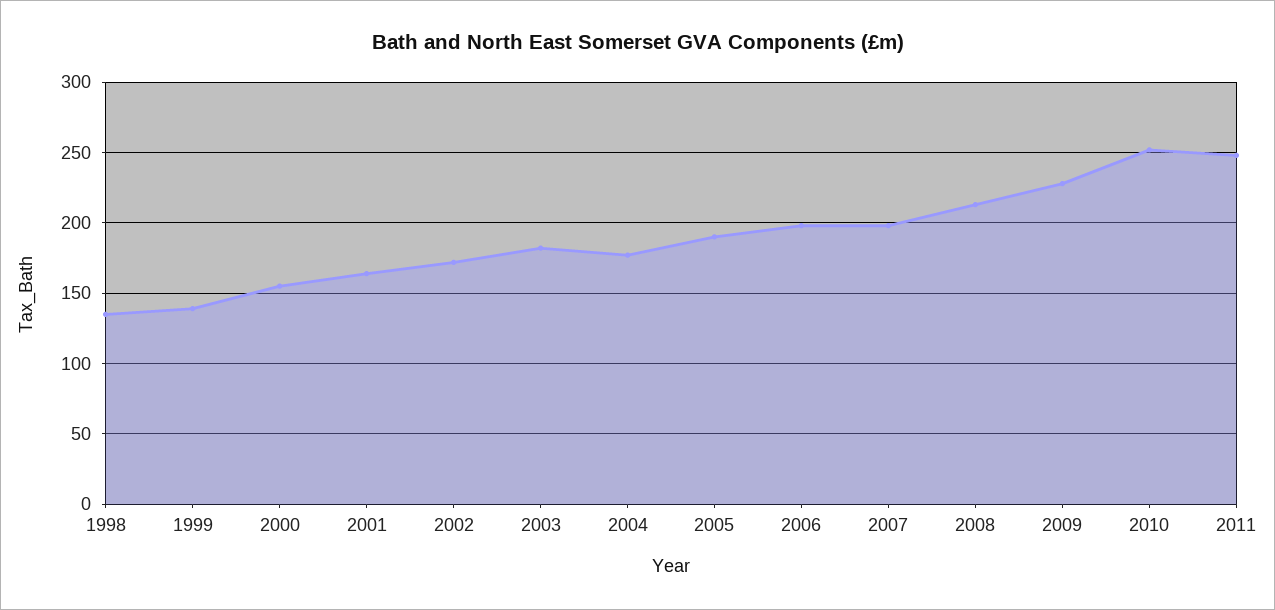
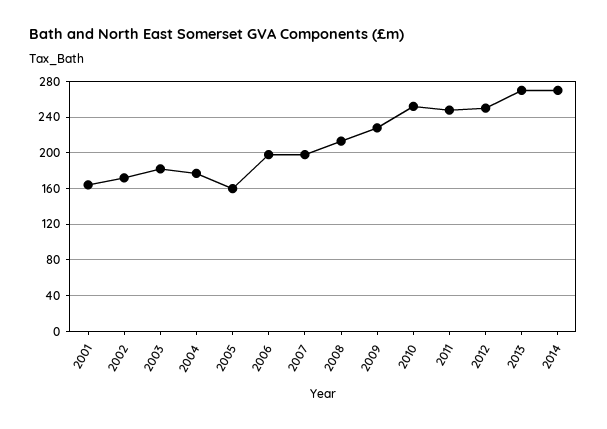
1998: 135 -> none
1999: 140 -> none
2000: 155 -> none
2005: 190 -> 160
2012: none -> 250
2013: none -> 270
2014: none -> 270

